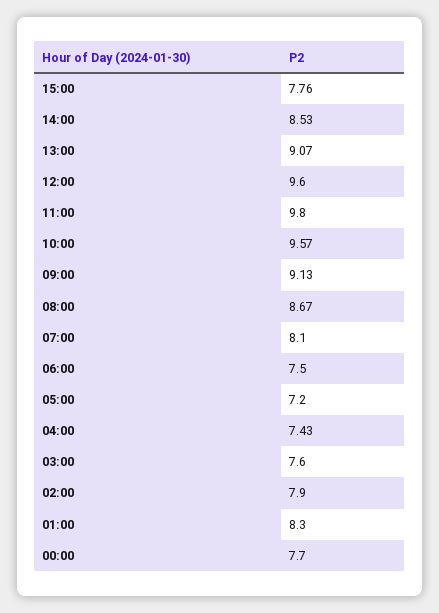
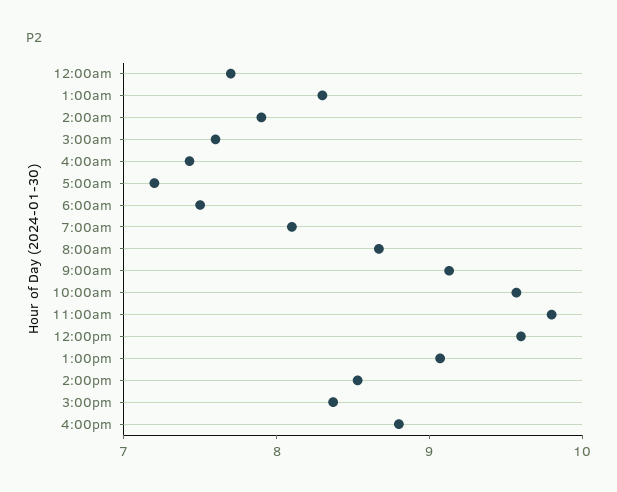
15:00: 7.76 -> 8.4
4:00pm: none -> 8.8

